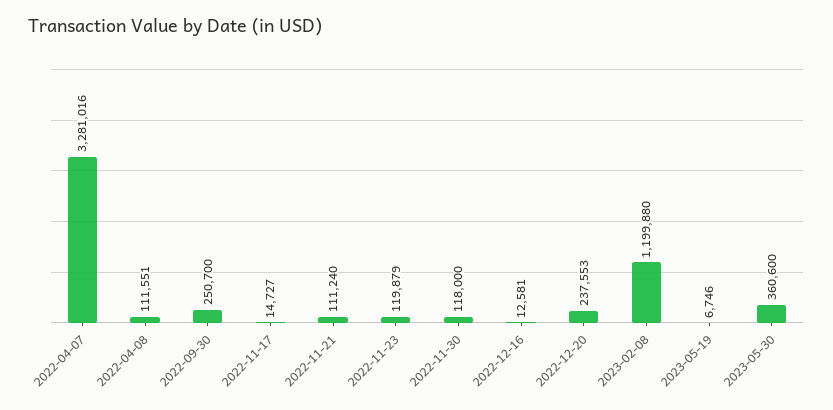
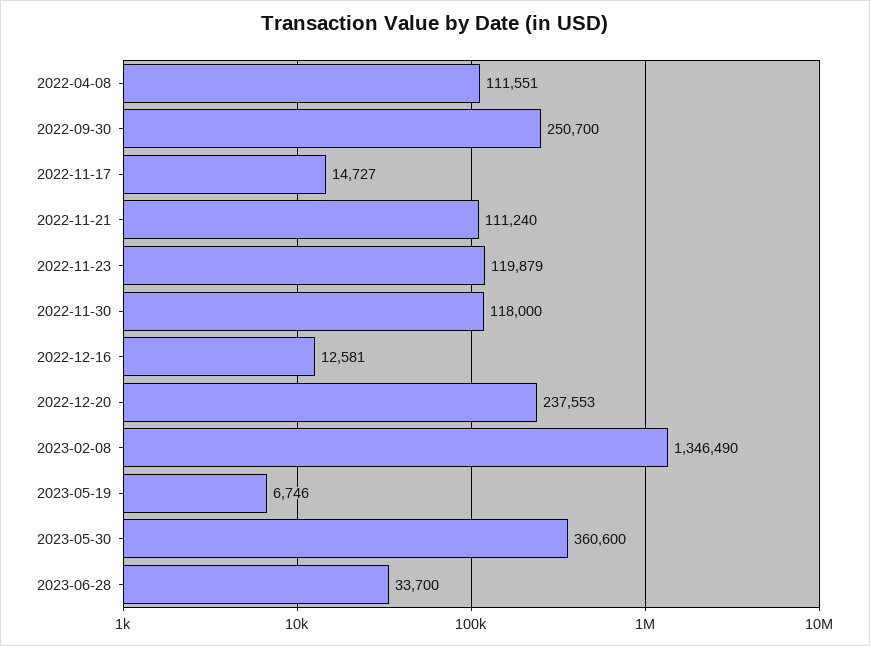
2022-04-07: 3281016 -> none
2023-02-08: 1199880 -> 1346490
2023-06-28: none -> 33700

